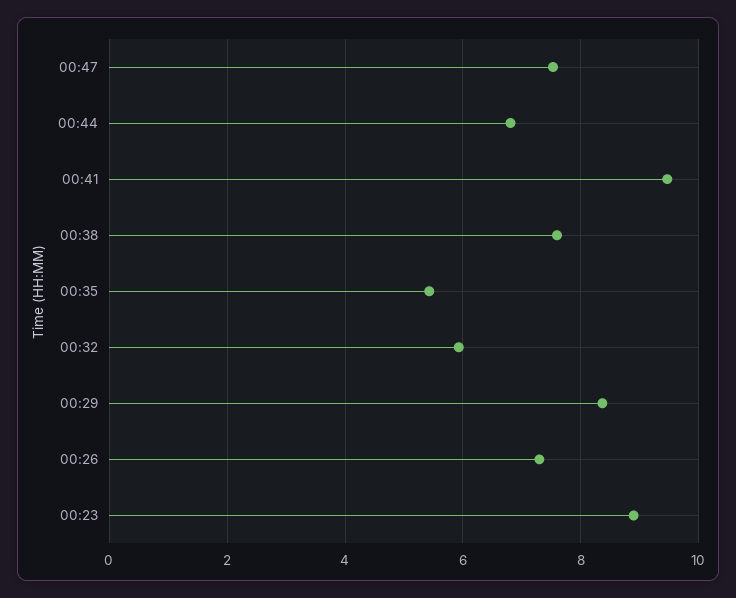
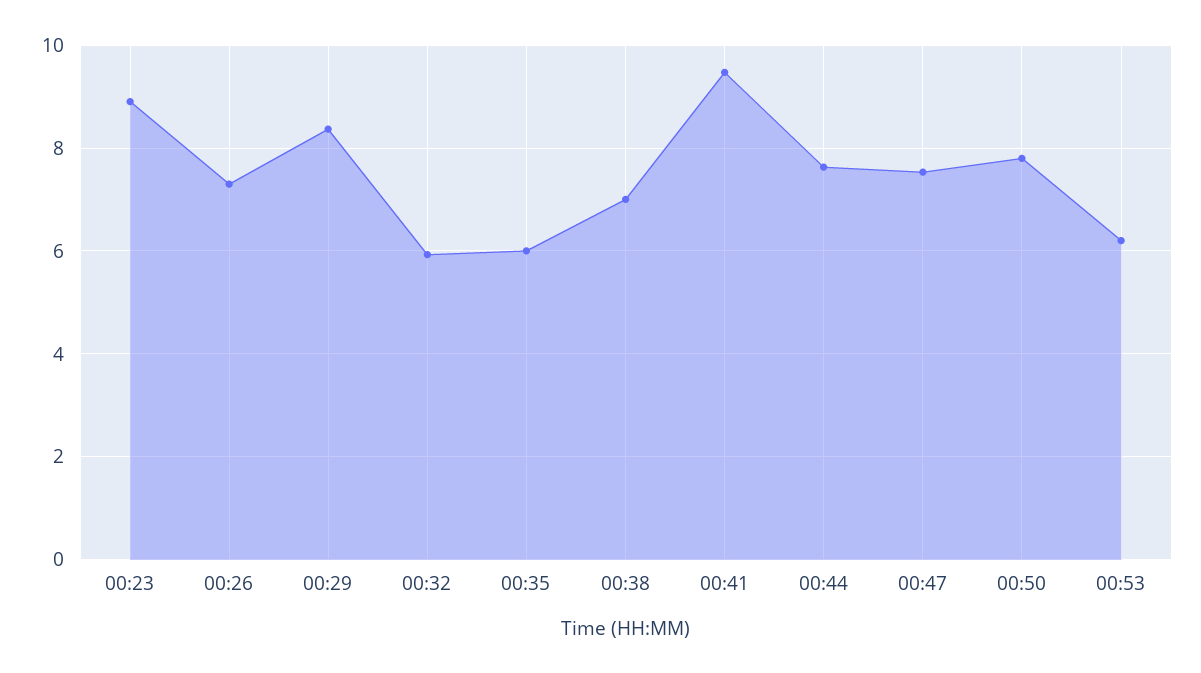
00:44: 6.8 -> 7.6
00:38: 7.6 -> 7
00:35: 5.4 -> 6
00:50: none -> 7.8
00:53: none -> 6.2

